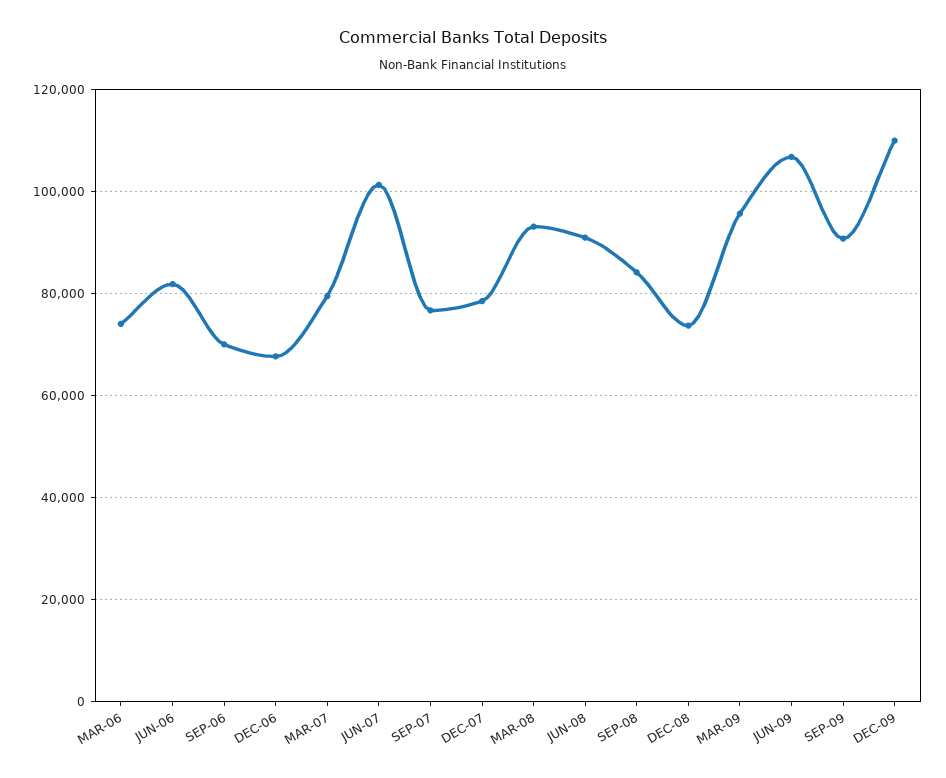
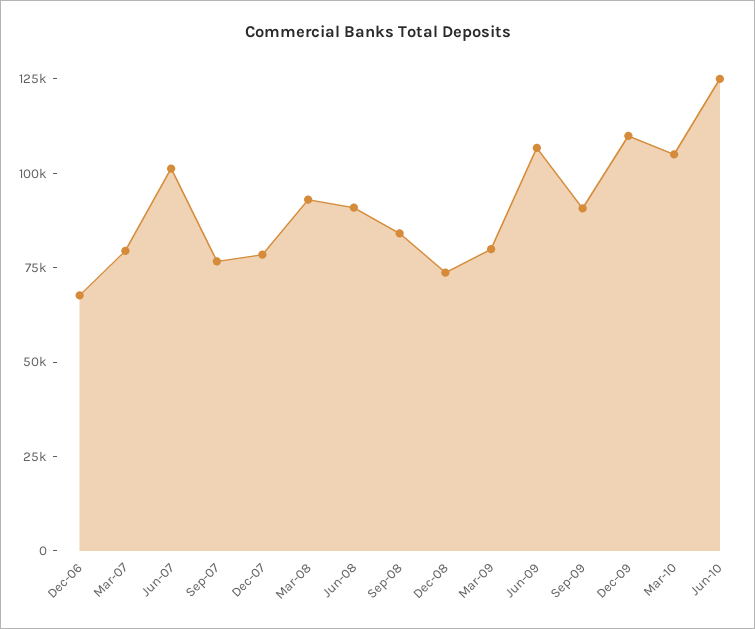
MAR-06: 74000 -> none
JUN-06: 82000 -> none
SEP-06: 70000 -> none
MAR-09: 96000 -> 80000
Mar-10: none -> 105000
Jun-10: none -> 125000

